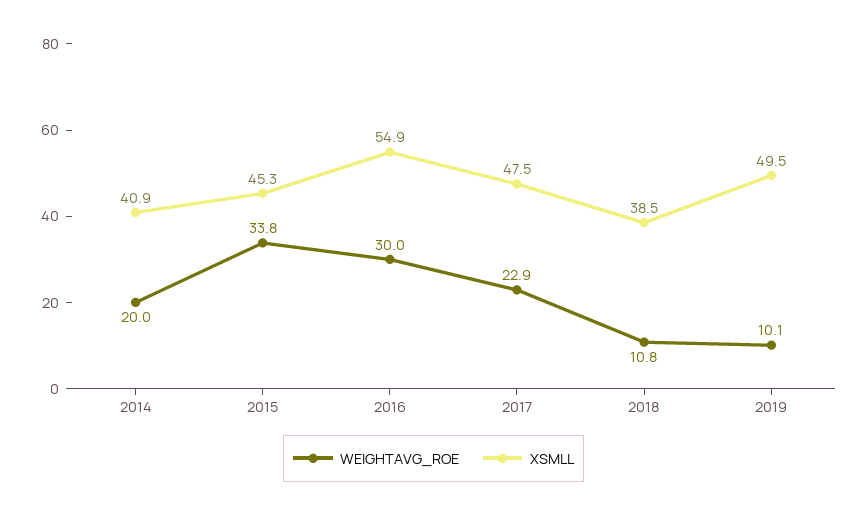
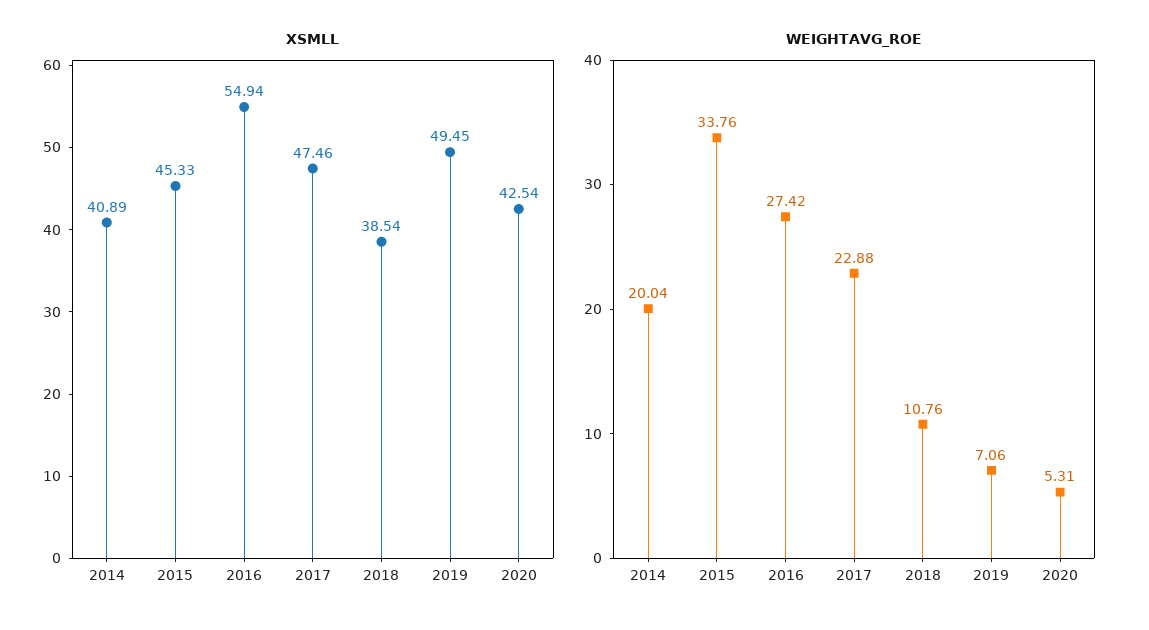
WEIGHTAVG_ROE, 2016: 30 -> 27.42
WEIGHTAVG_ROE, 2019: 10.1 -> 7.06
XSMLL, 2020: none -> 42.54
WEIGHTAVG_ROE, 2020: none -> 5.31

